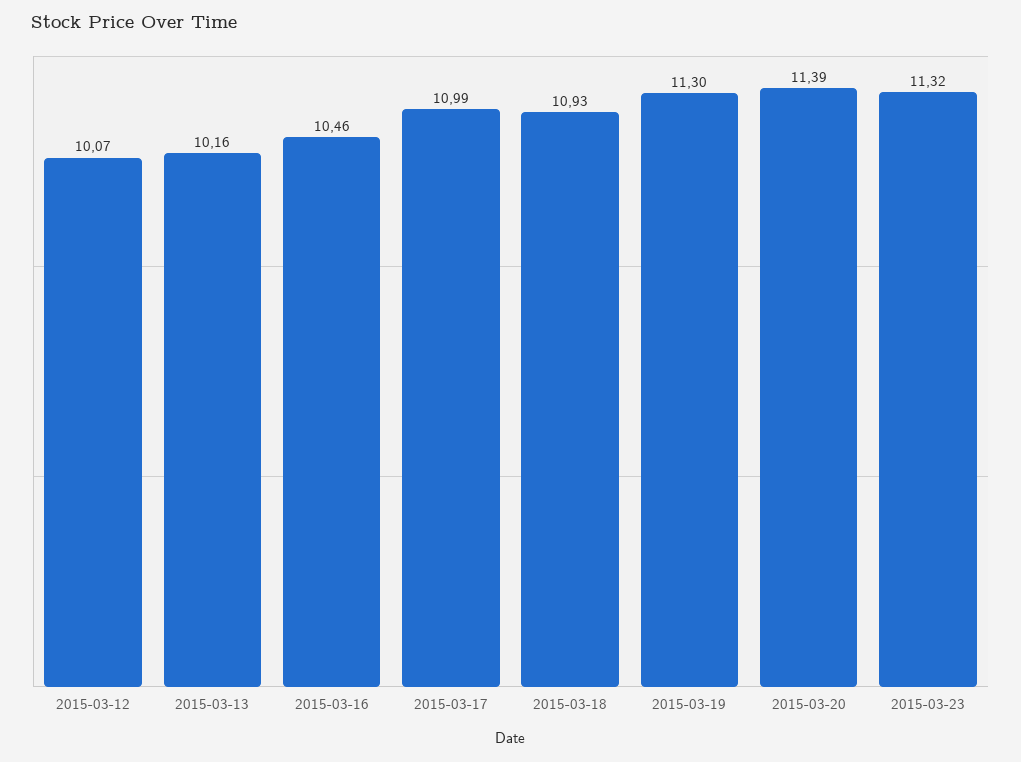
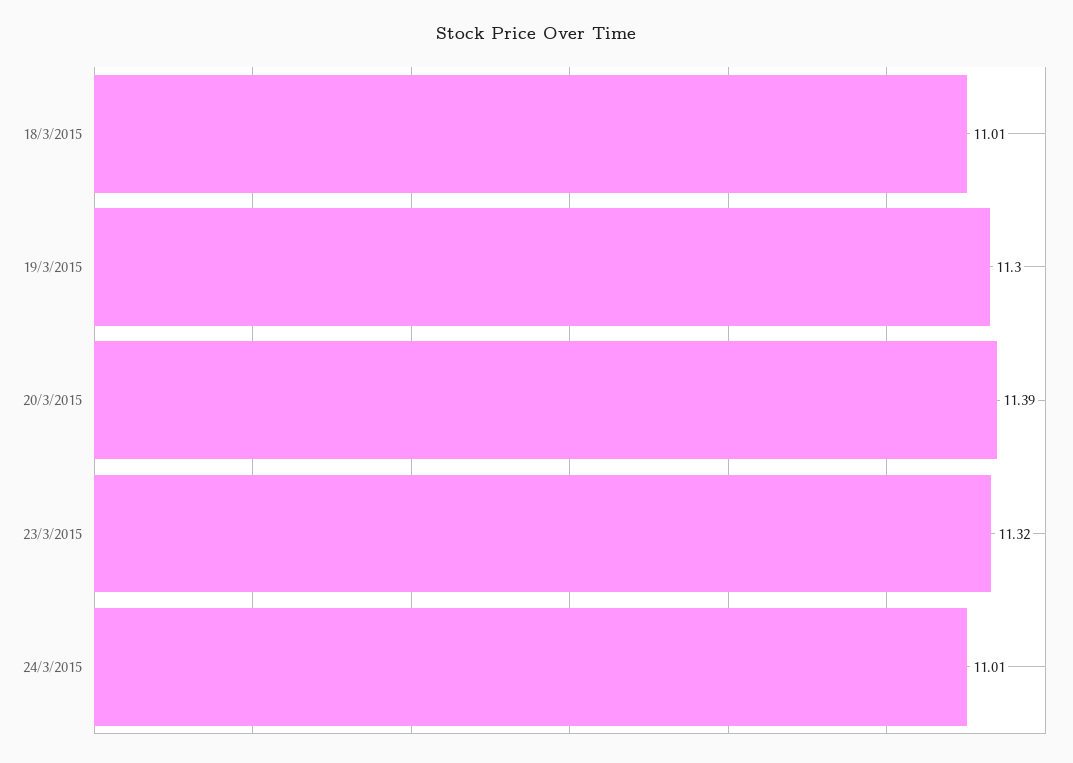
2015-03-12: 10.07 -> none
2015-03-13: 10.16 -> none
2015-03-16: 10.46 -> none
2015-03-17: 10.99 -> none
2015-03-18: 10.93 -> 11.01
24/3/2015: none -> 11.01

